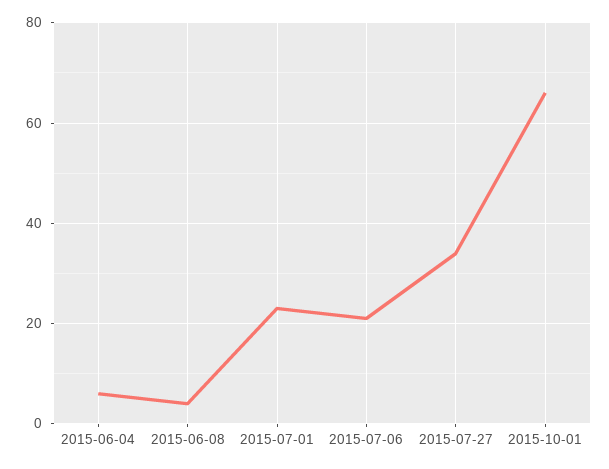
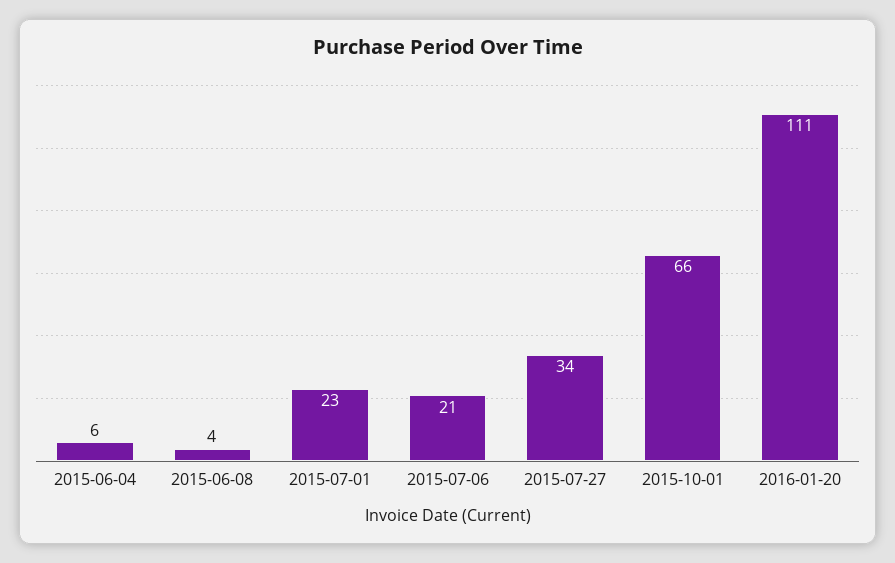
2016-01-20: none -> 111

